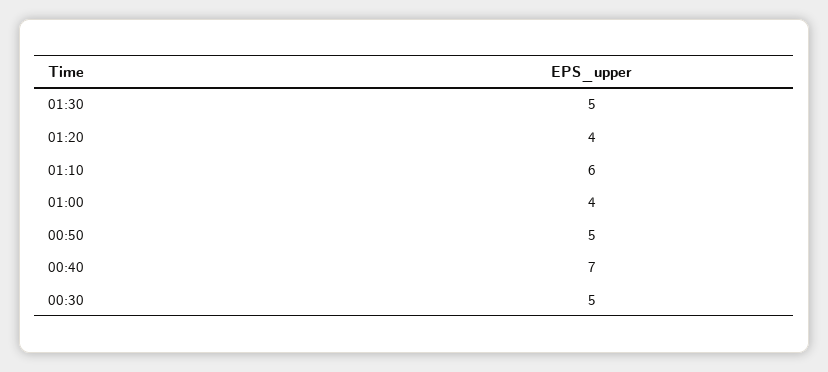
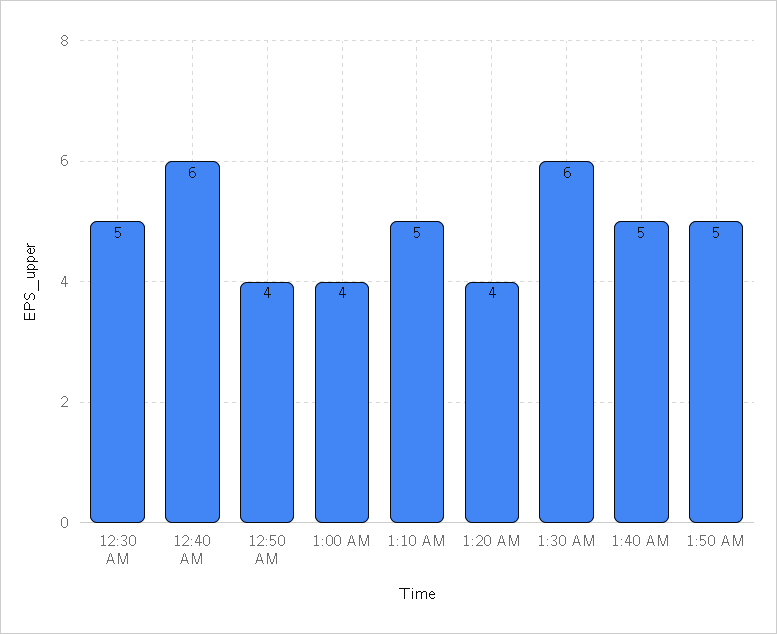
01:30: 5 -> 6
01:10: 6 -> 5
00:50: 5 -> 4
00:40: 7 -> 6
1:40 AM: none -> 5
1:50 AM: none -> 5

